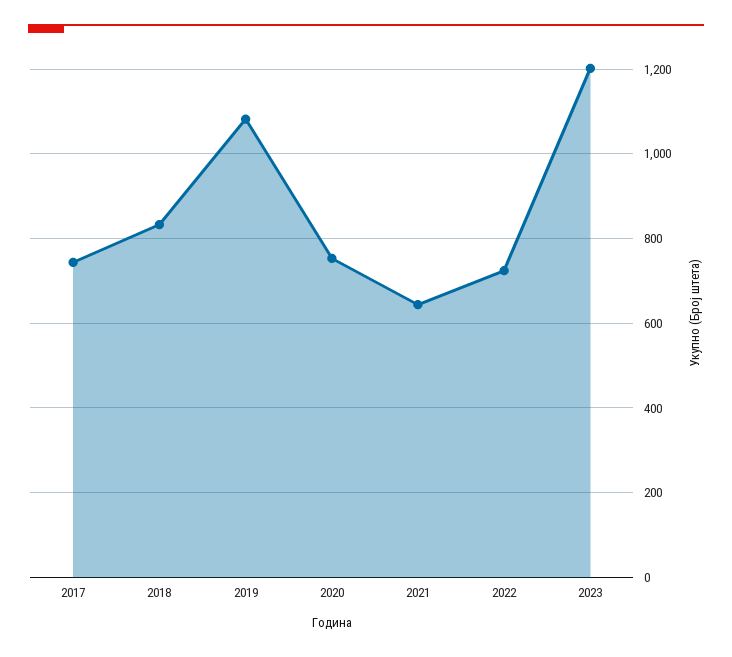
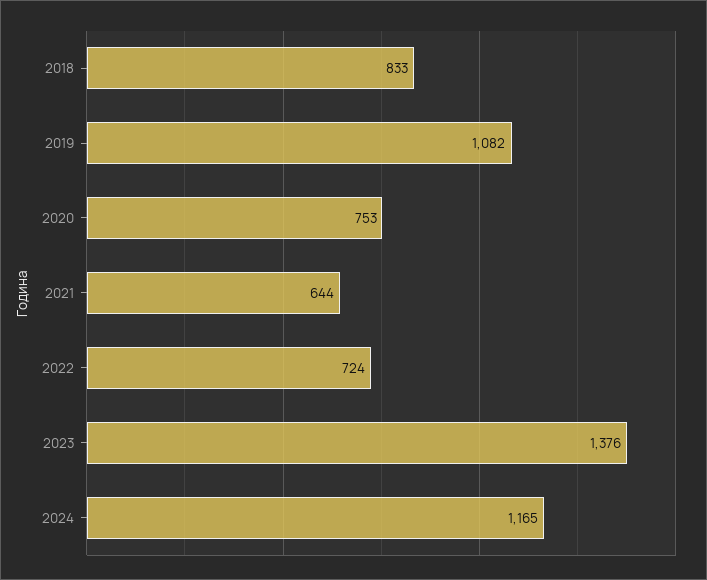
2017: 740 -> none
2023: 1200 -> 1376
2024: none -> 1165

